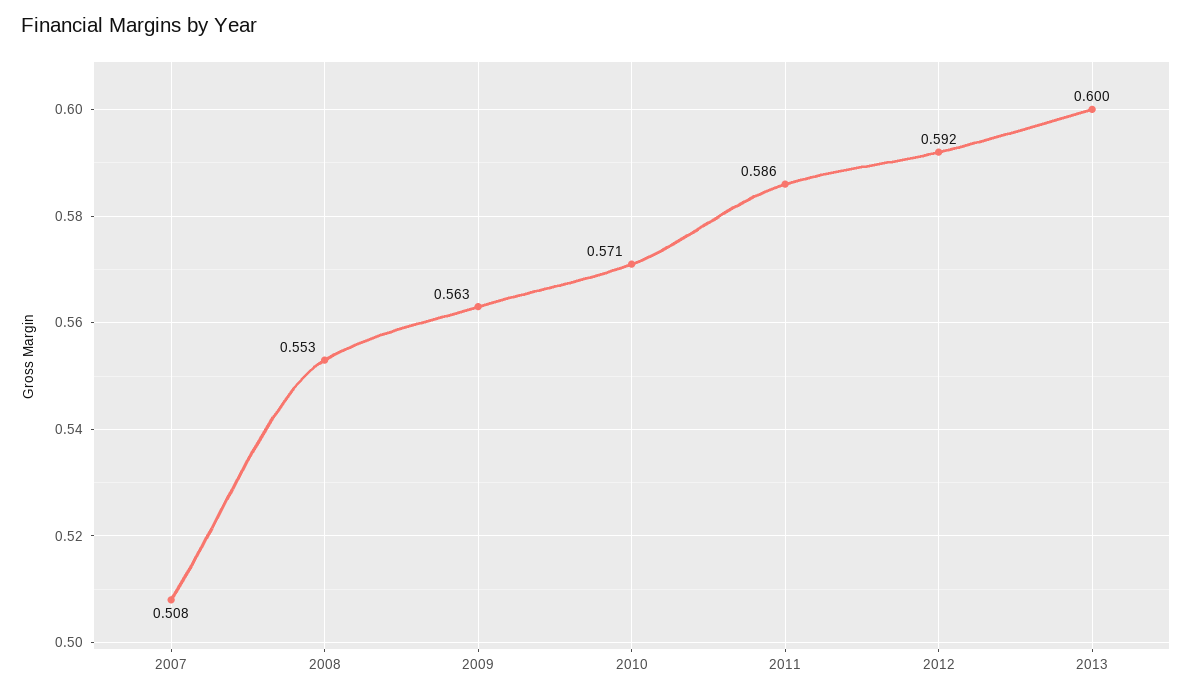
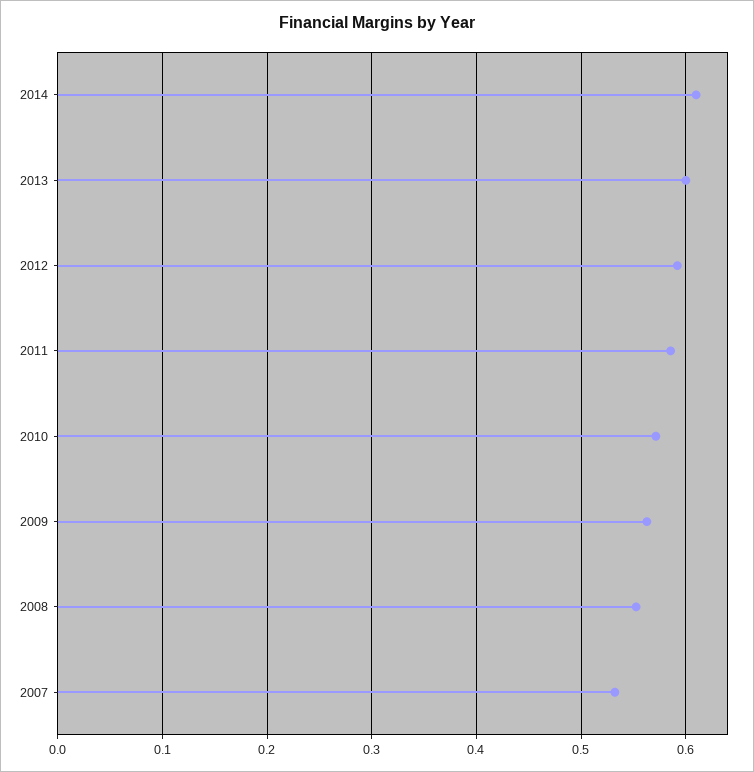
2007: 0.508 -> 0.53
2014: none -> 0.61

